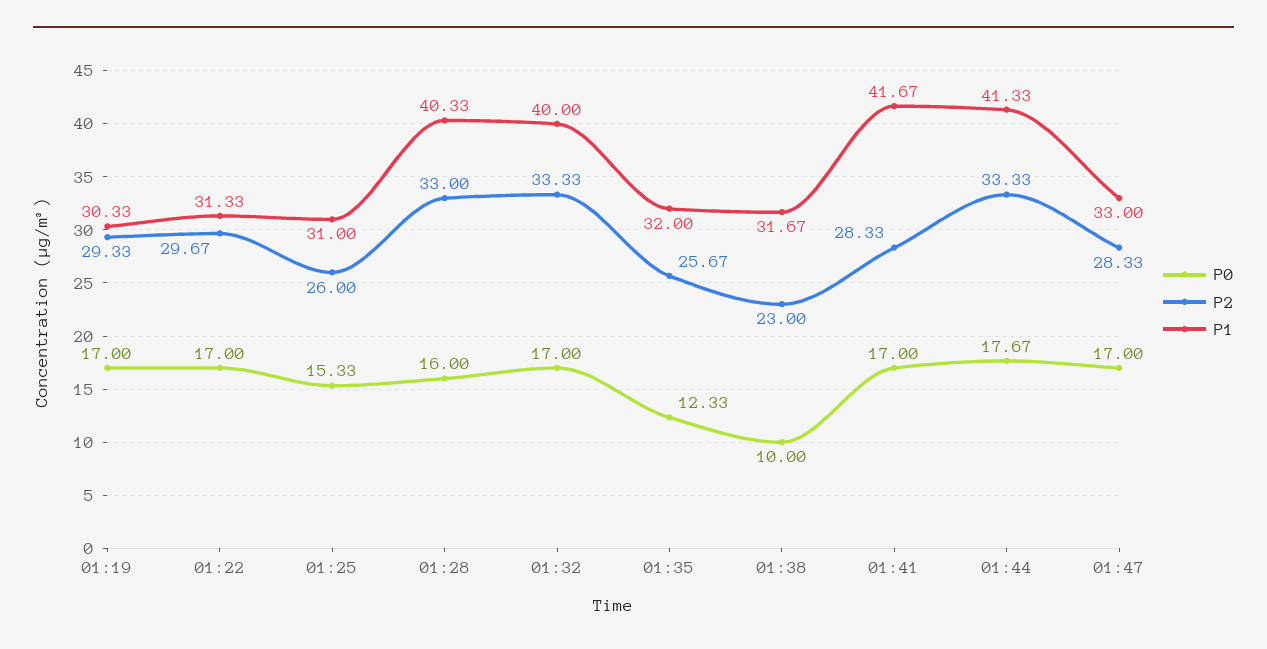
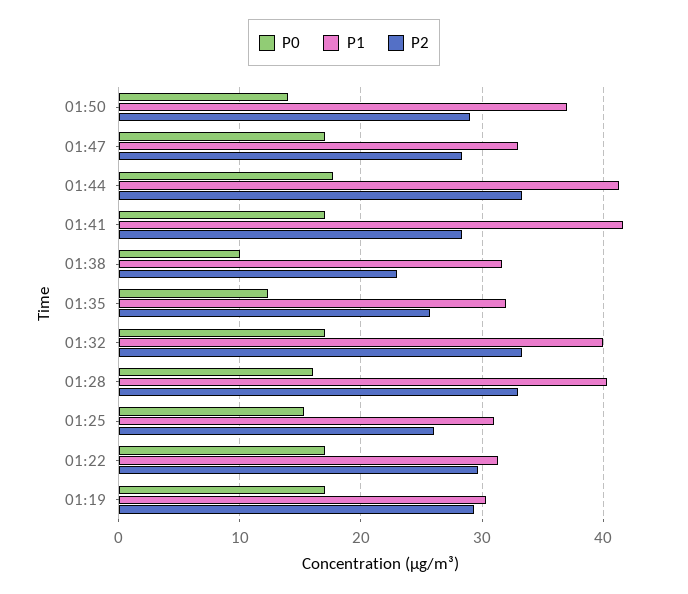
P0, 01:50: none -> 14
P1, 01:50: none -> 37
P2, 01:50: none -> 29

